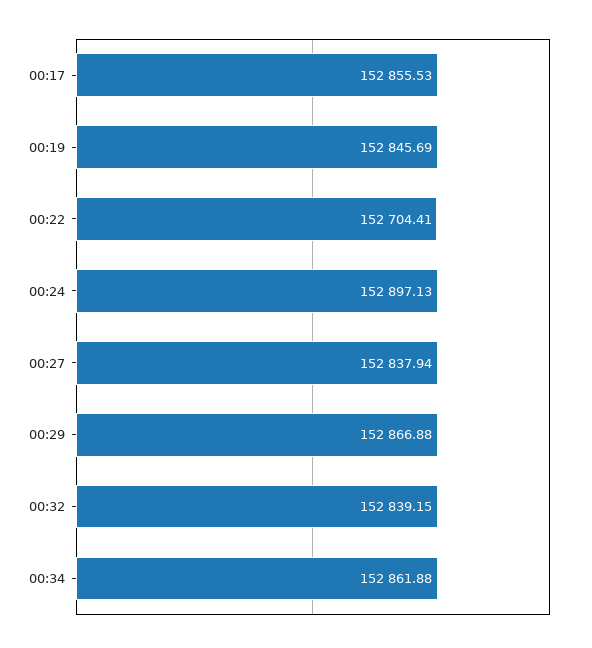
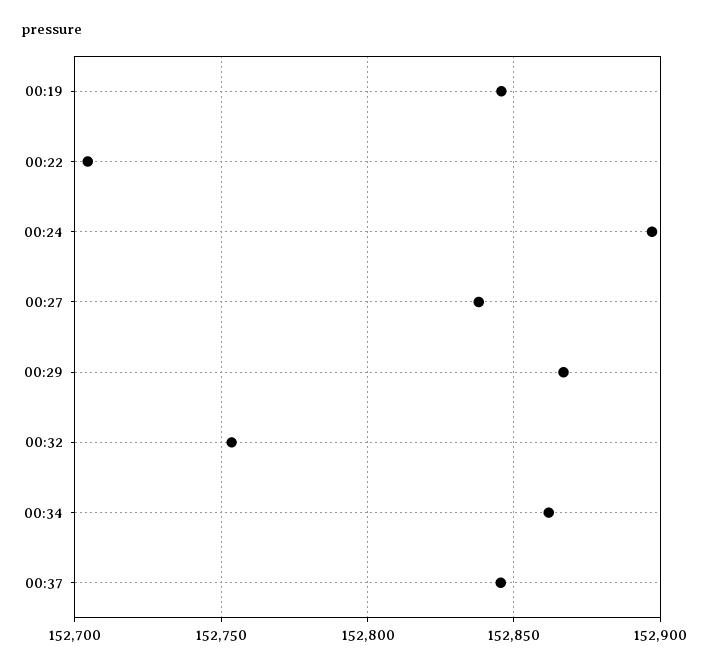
00:17: 152855.53 -> none
00:32: 152839.15 -> 152755
00:37: none -> 152845

